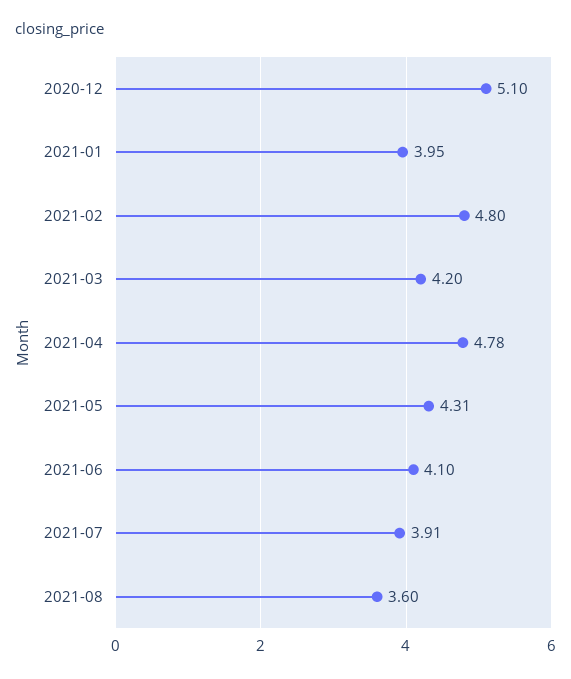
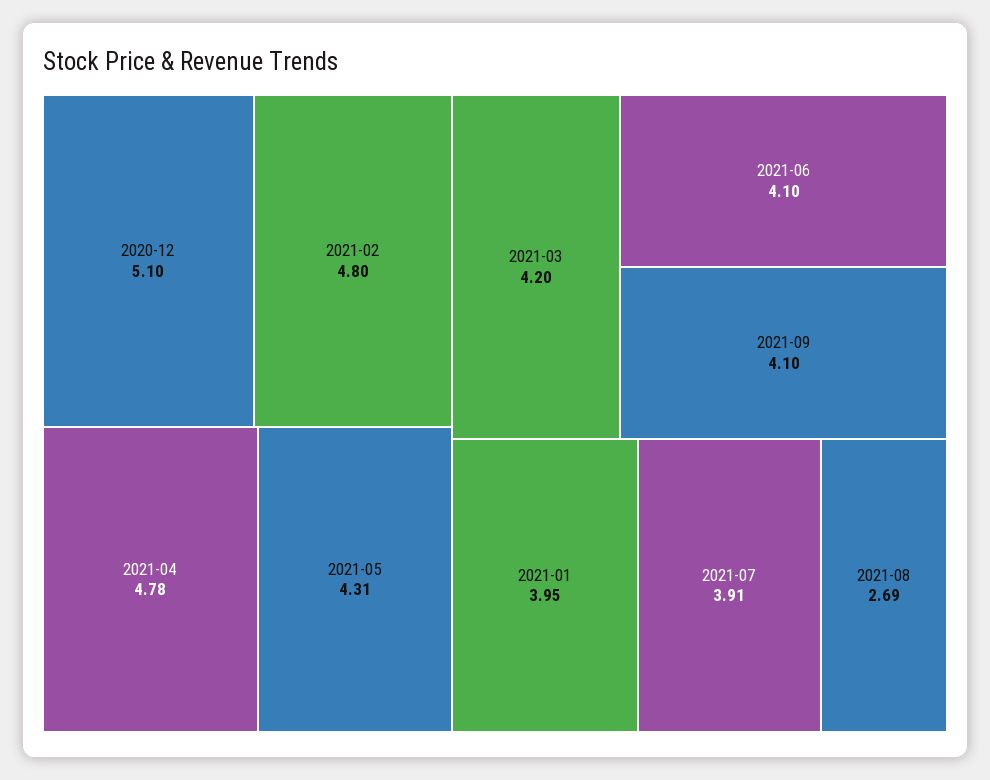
2021-08: 3.6 -> 2.69
2021-09: none -> 4.1

